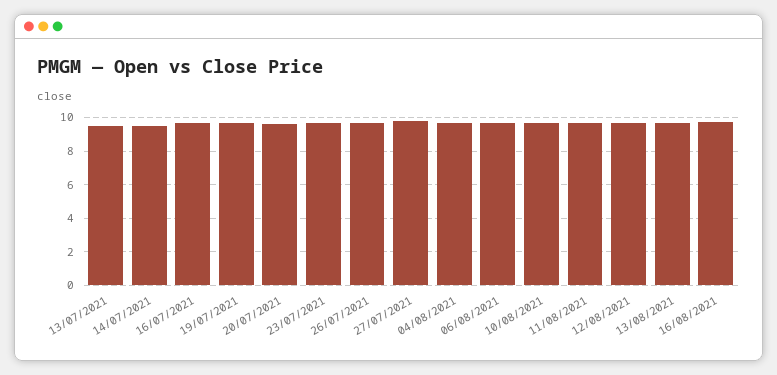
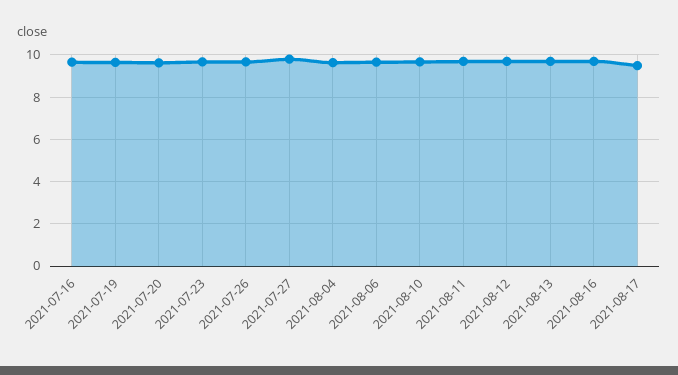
13/07/2021: 9.5 -> none
14/07/2021: 9.5 -> none
2021-08-17: none -> 9.5

